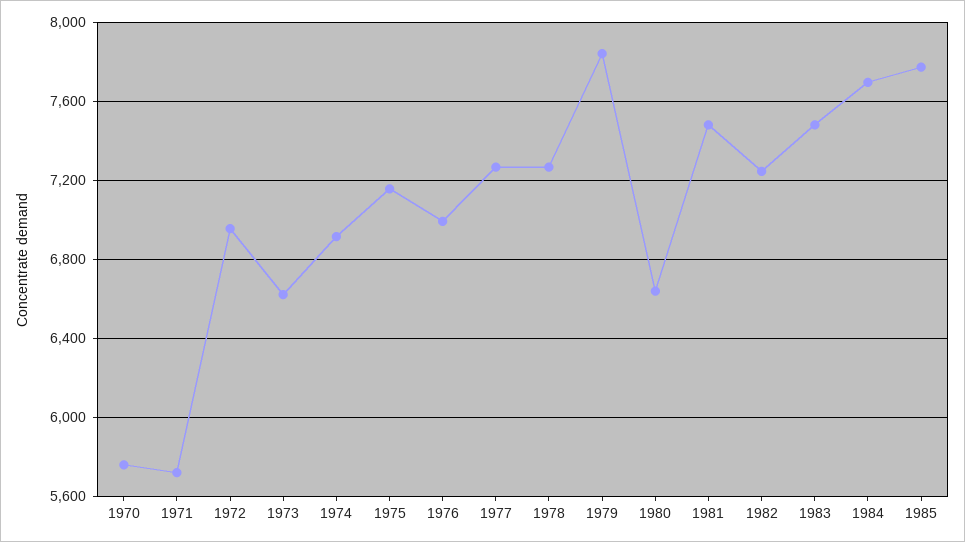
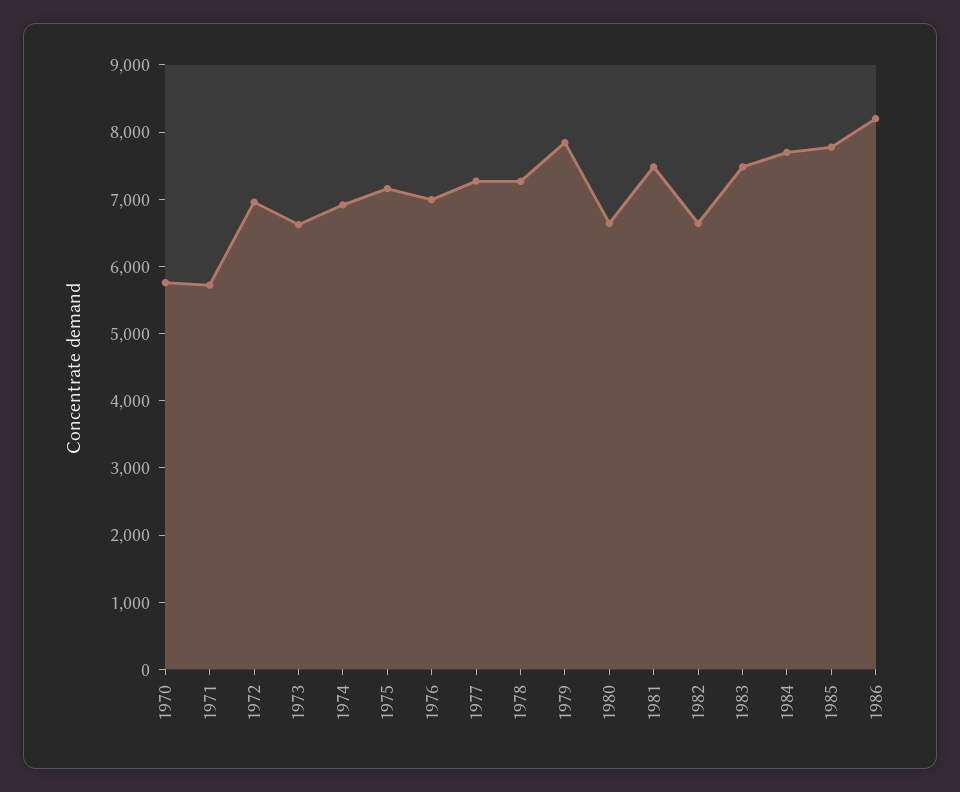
1982: 7250 -> 6600
1986: none -> 8200

